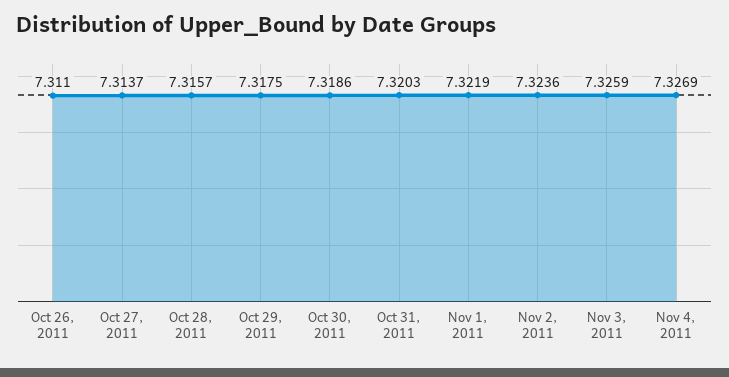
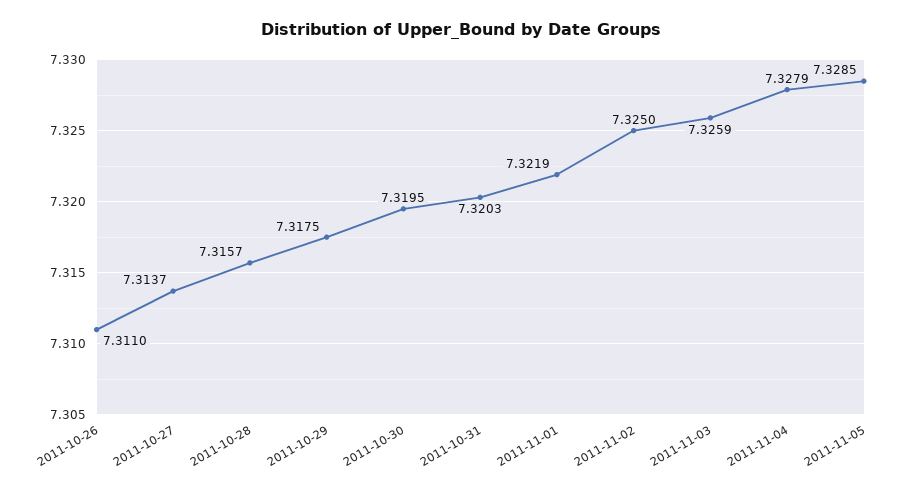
Oct 30, 2011: 7.3186 -> 7.3195
Nov 2, 2011: 7.3236 -> 7.325
Nov 4, 2011: 7.3269 -> 7.3279
2011-11-05: none -> 7.3285

